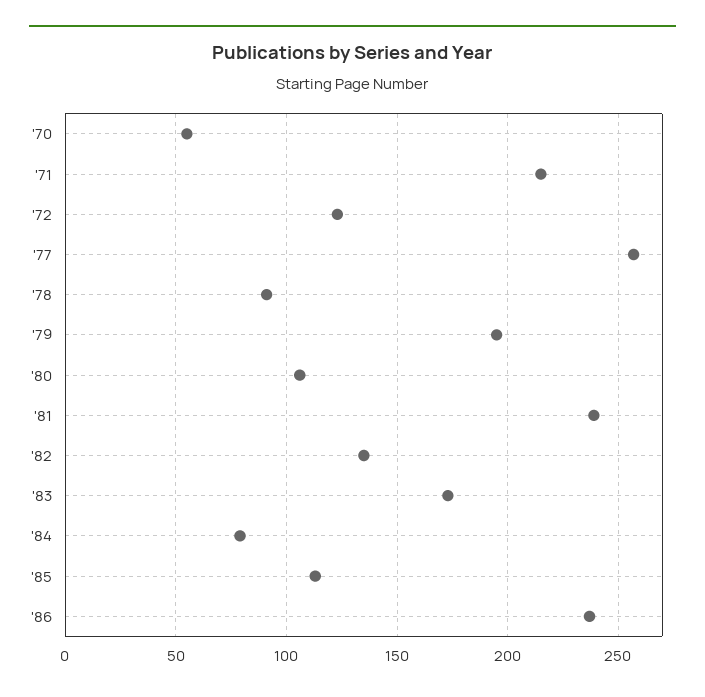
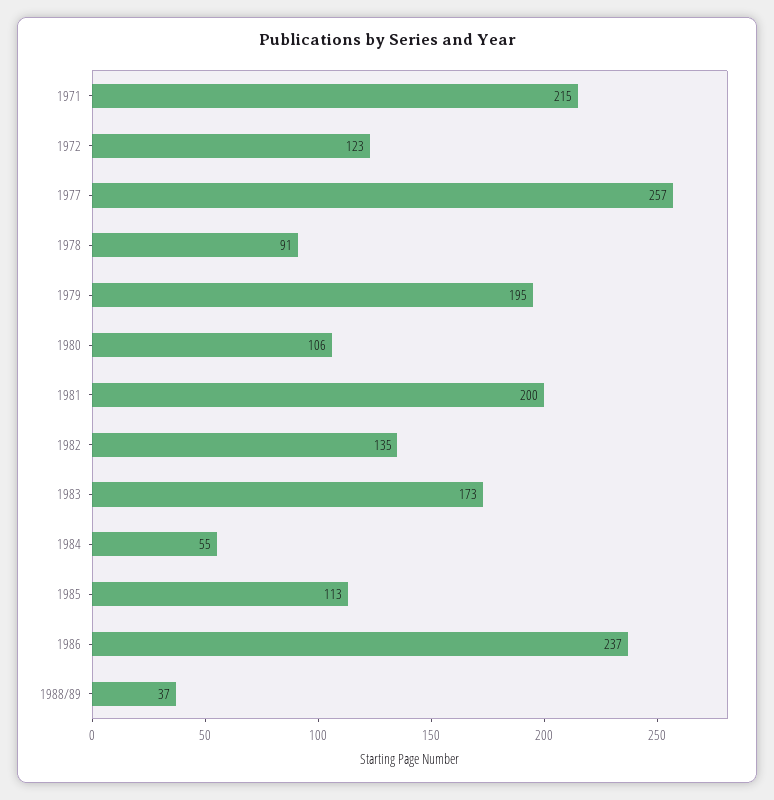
'70: 55 -> none
'81: 240 -> 200
'84: 80 -> 55
1988/89: none -> 37

